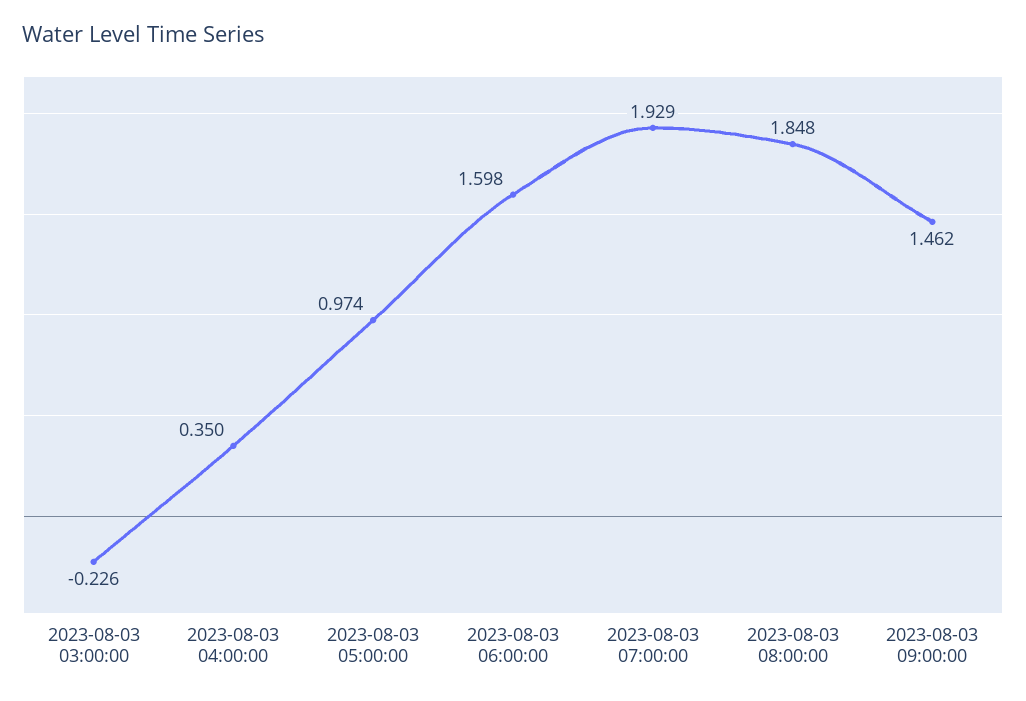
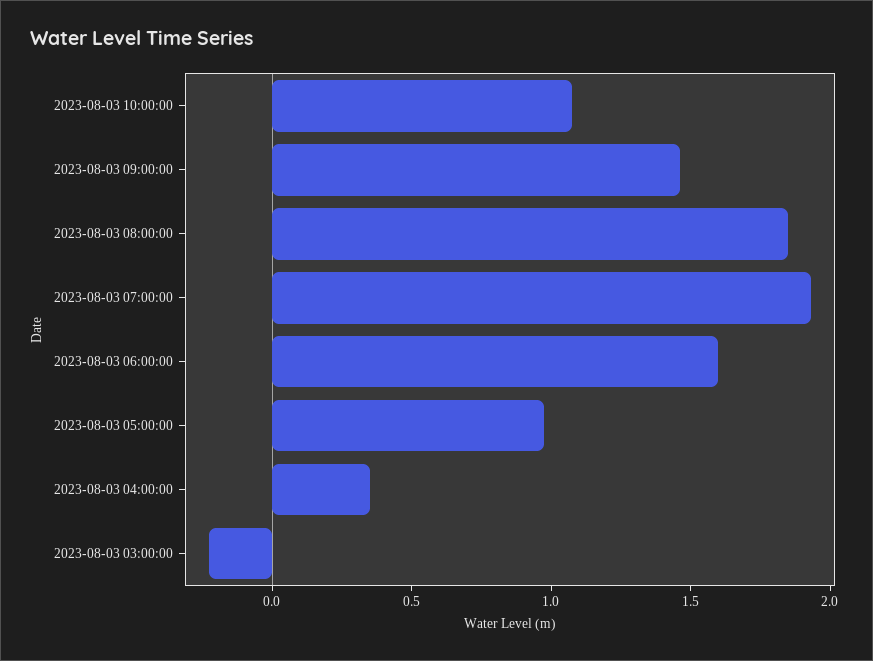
2023-08-03 10:00:00: none -> 1.1

